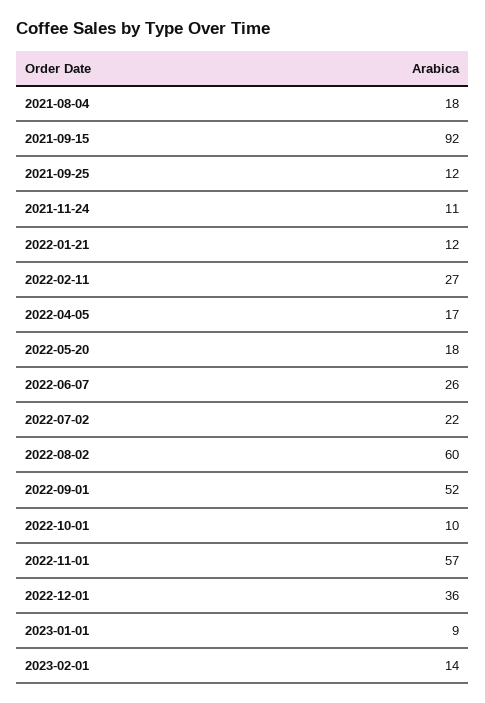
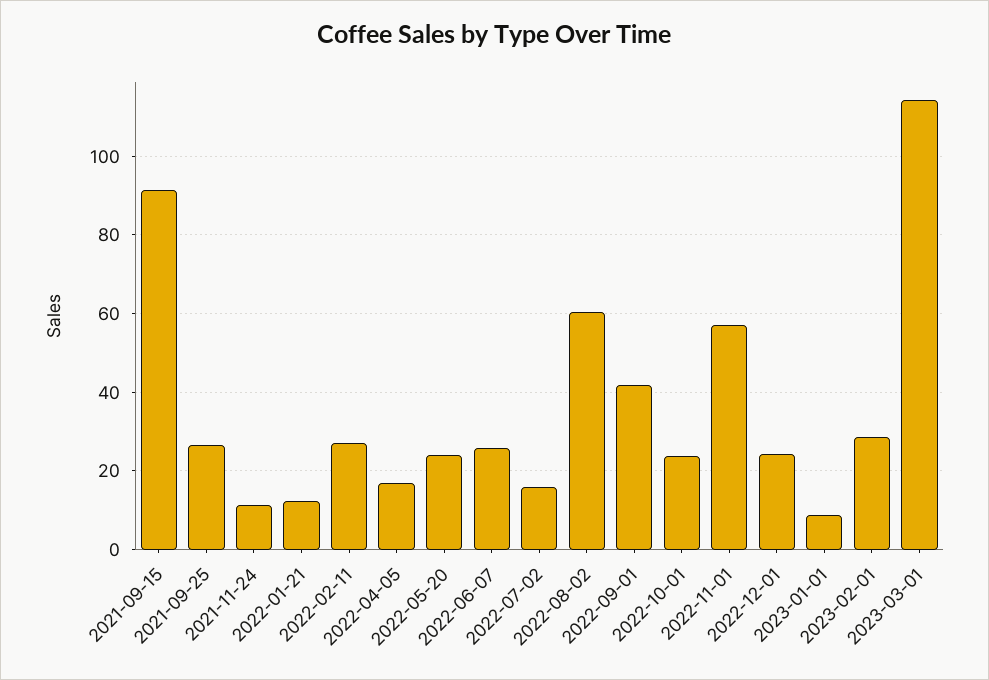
2021-08-04: 18 -> none
2021-09-25: 12 -> 26
2022-05-20: 18 -> 24
2022-07-02: 22 -> 16
2022-09-01: 52 -> 42
2022-10-01: 10 -> 24
2022-12-01: 36 -> 24
2023-02-01: 14 -> 28
2023-03-01: none -> 114

